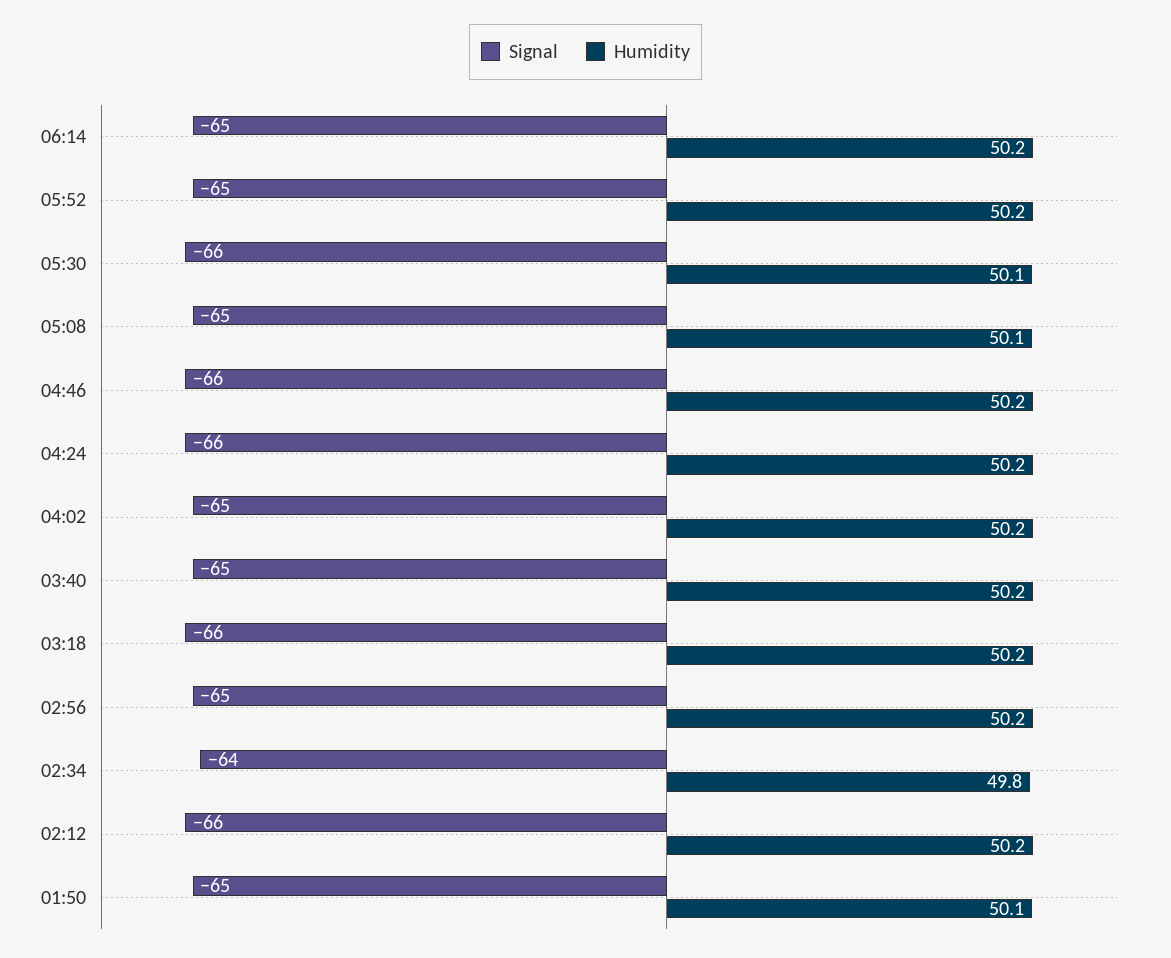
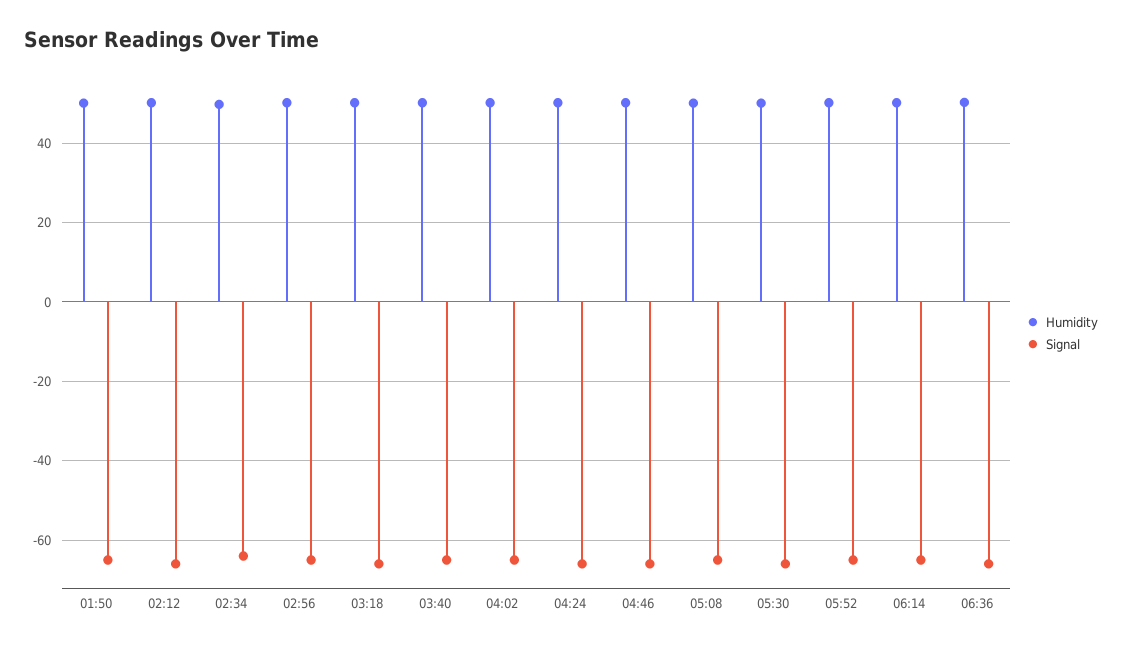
Humidity, 06:36: none -> 50
Signal, 06:36: none -> -66

